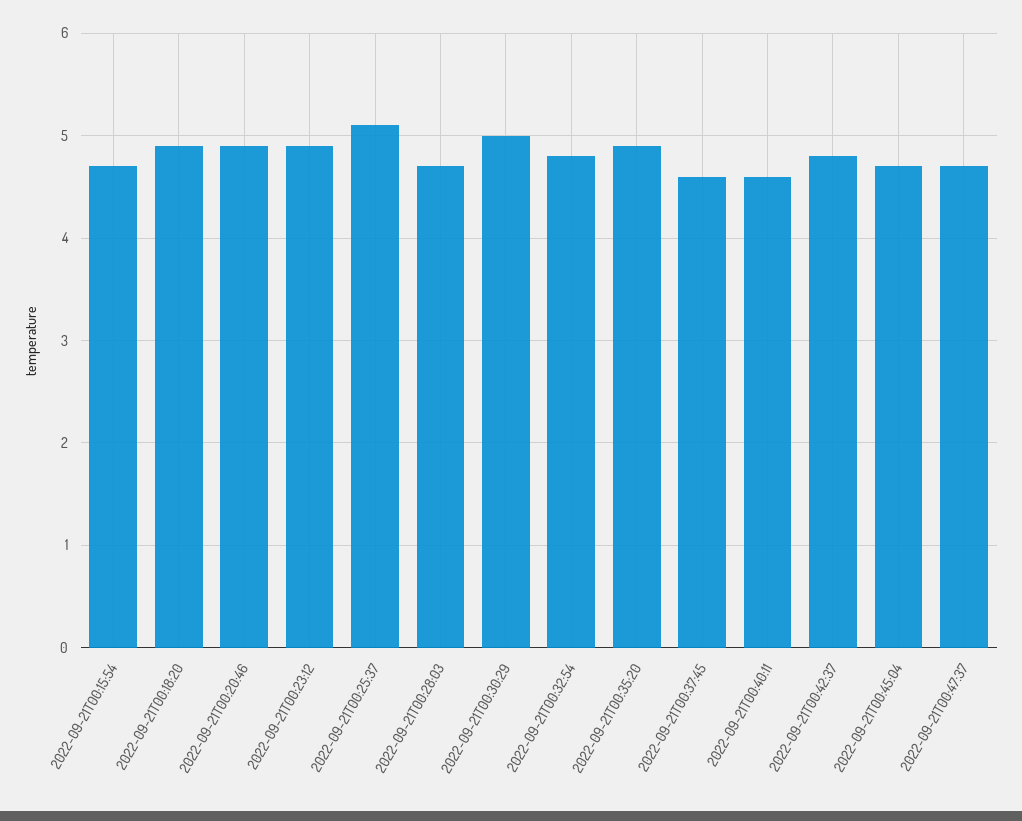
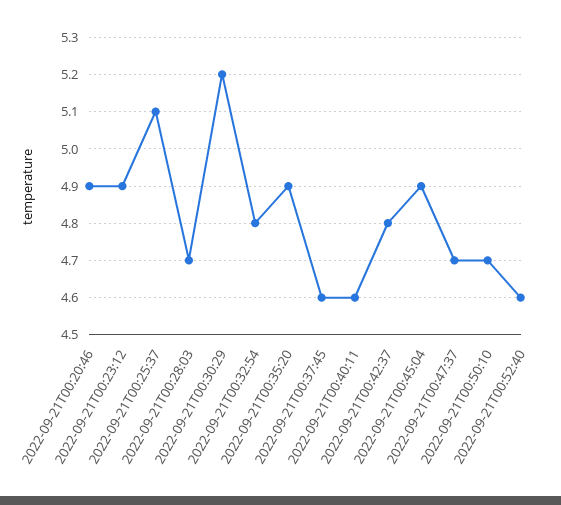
2022-09-21T00:15:54: 4.7 -> none
2022-09-21T00:18:20: 4.9 -> none
2022-09-21T00:30:29: 5 -> 5.2
2022-09-21T00:45:04: 4.7 -> 4.9
2022-09-21T00:50:10: none -> 4.7
2022-09-21T00:52:40: none -> 4.6

